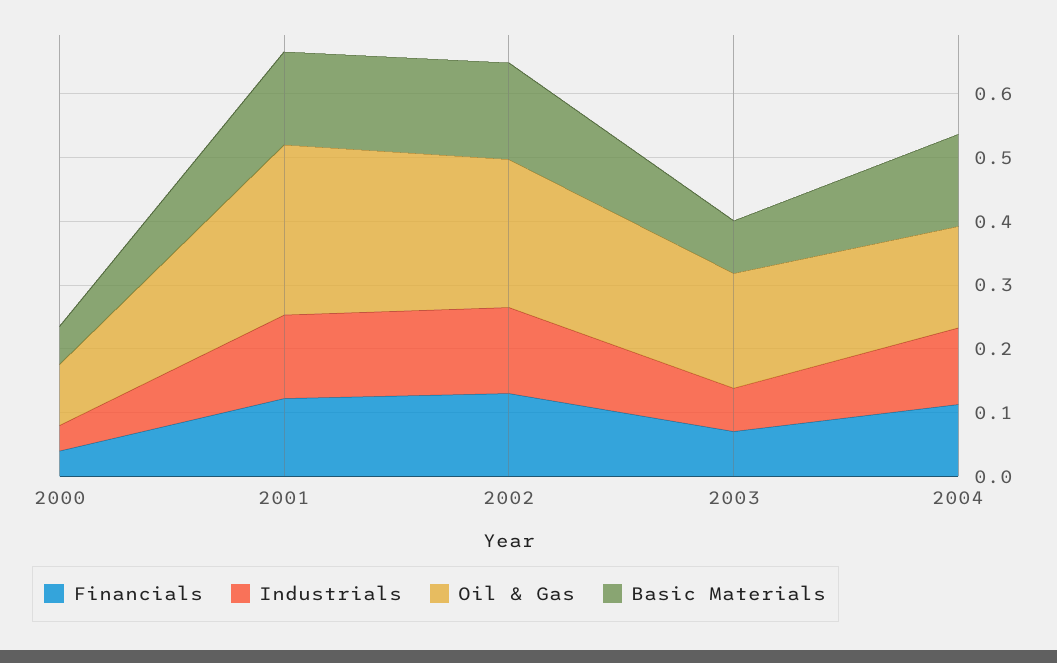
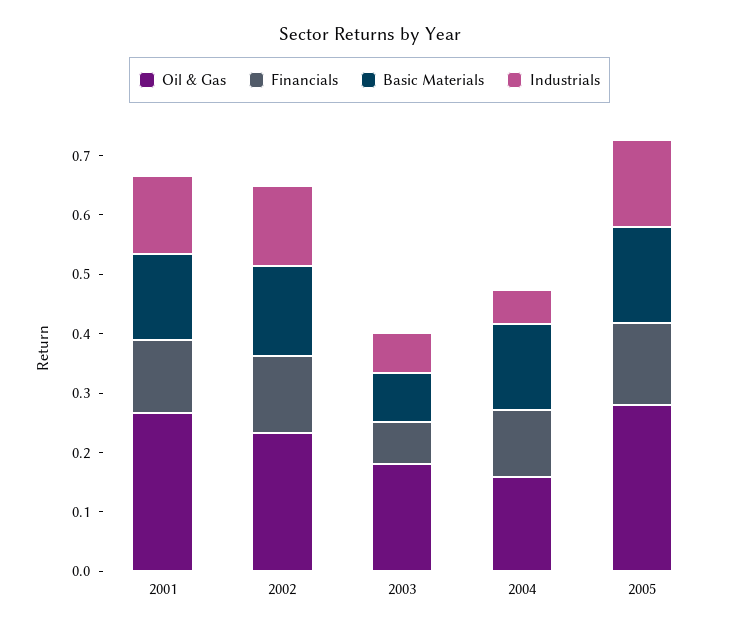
Financials, 2000: 0.04 -> none
Industrials, 2000: 0.04 -> none
Oil & Gas, 2000: 0.1 -> none
Basic Materials, 2000: 0.06 -> none
Industrials, 2004: 0.12 -> 0.06
Oil & Gas, 2005: none -> 0.28
Financials, 2005: none -> 0.14
Basic Materials, 2005: none -> 0.16
Industrials, 2005: none -> 0.14

